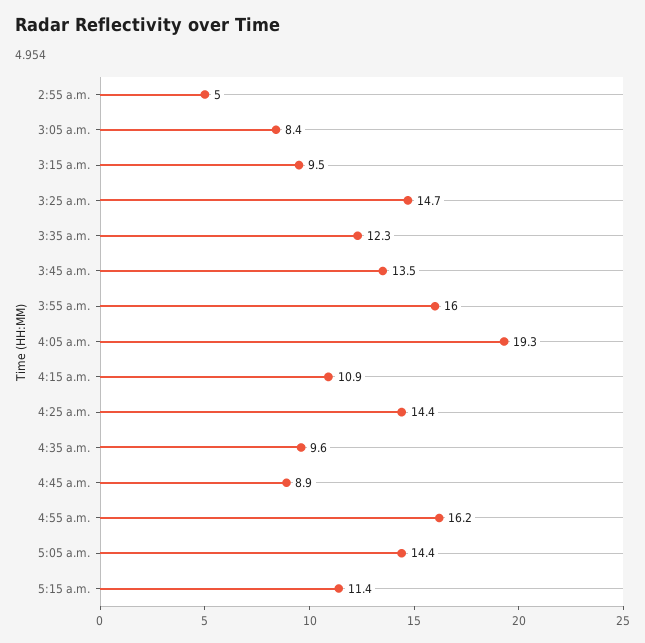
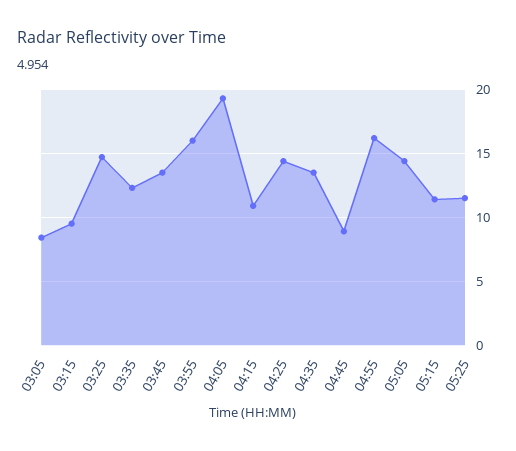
2:55 a.m.: 5 -> none
4:35 a.m.: 9.6 -> 13.5
05:25: none -> 11.5

